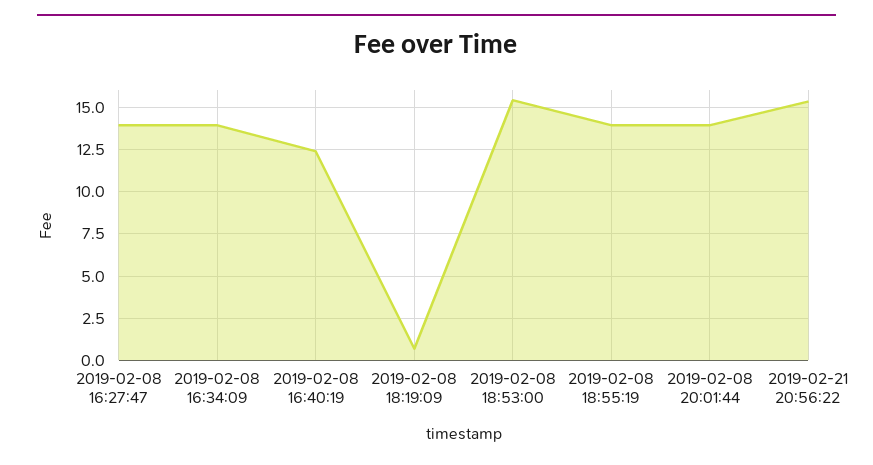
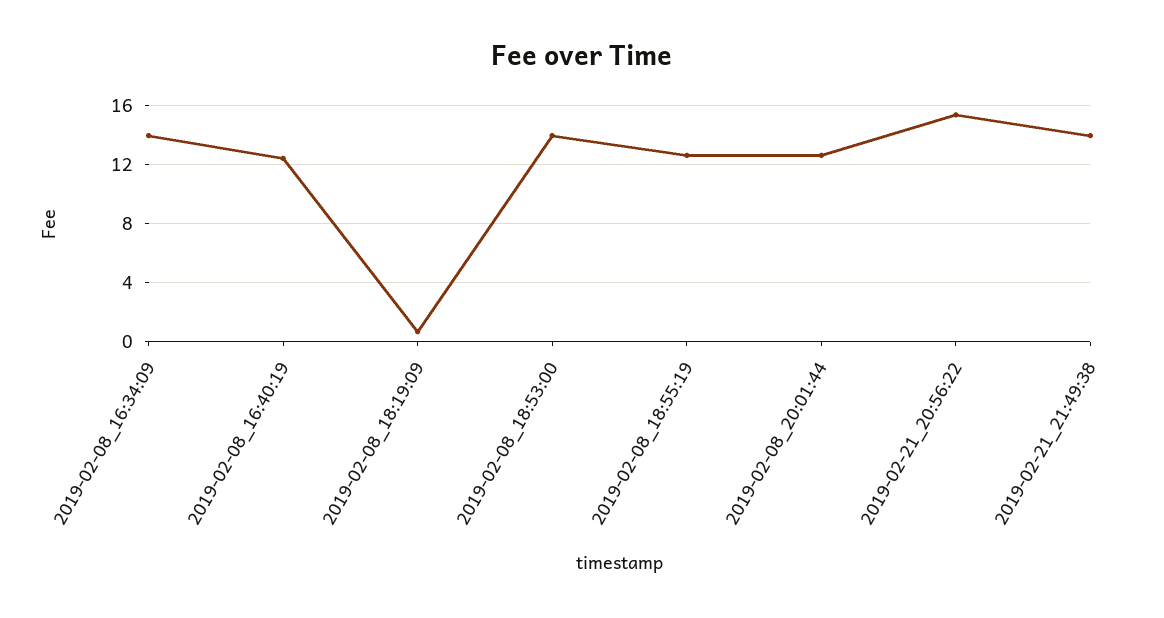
2019-02-08 16:27:47: 14 -> none
2019-02-08 18:53:00: 15.5 -> 14
2019-02-08 18:55:19: 14 -> 12.5
2019-02-08 20:01:44: 14 -> 12.5
2019-02-21_21:49:38: none -> 14

